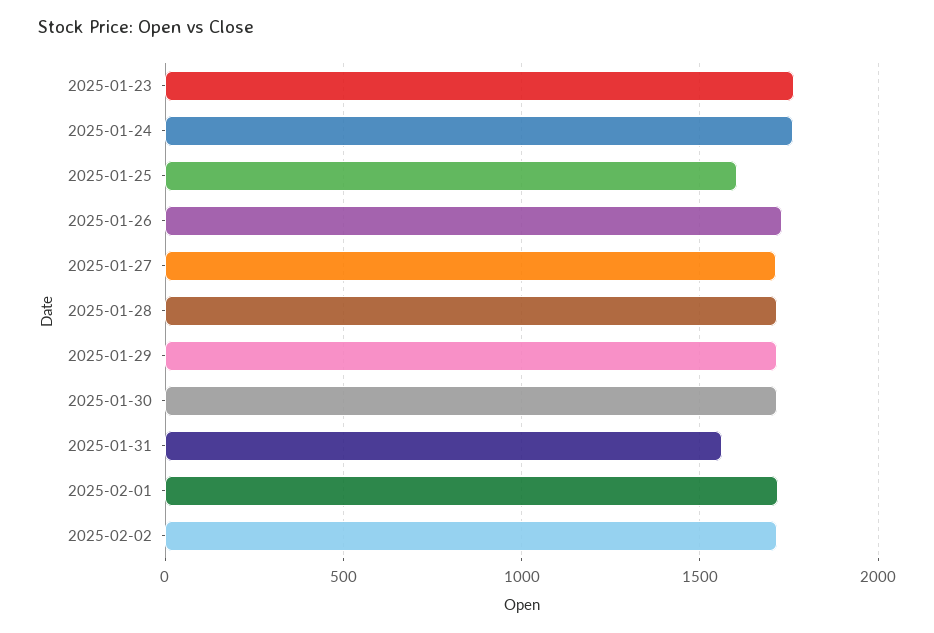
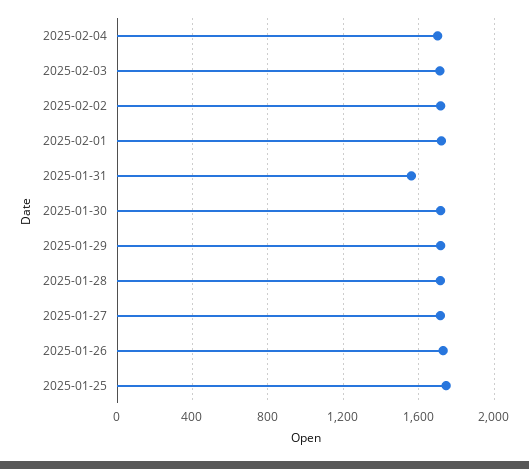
2025-01-23: 1750 -> none
2025-01-24: 1750 -> none
2025-01-25: 1600 -> 1750
2025-02-04: none -> 1700
2025-02-03: none -> 1700

